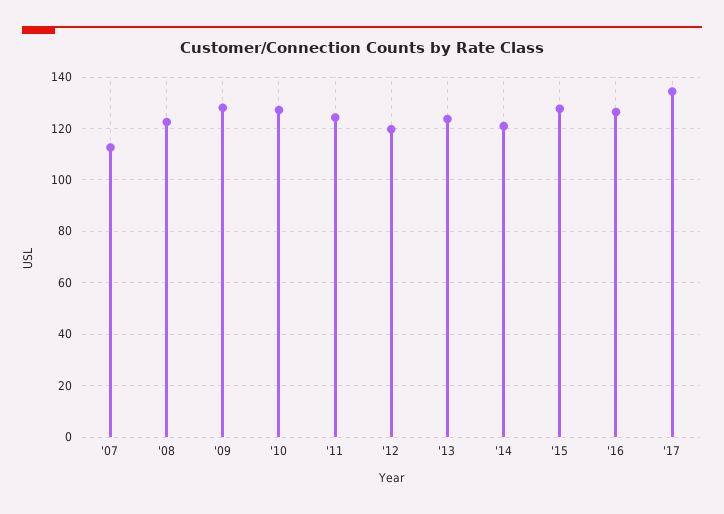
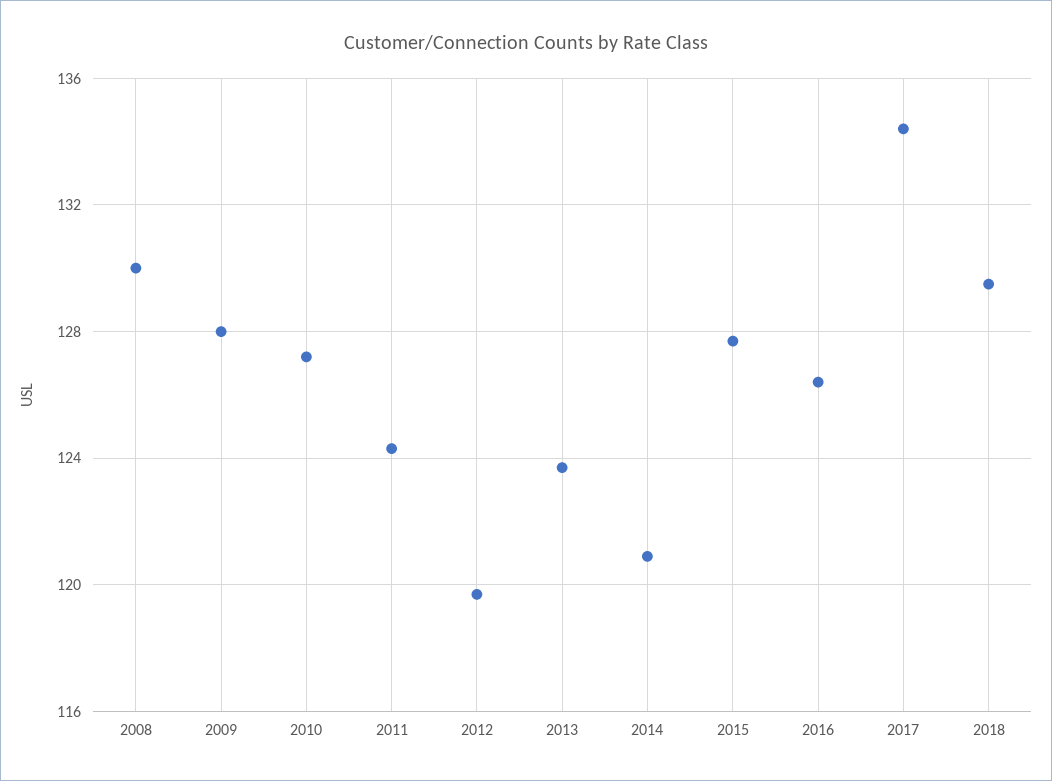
'07: 112.5 -> none
'08: 122.5 -> 130
2018: none -> 129.5

